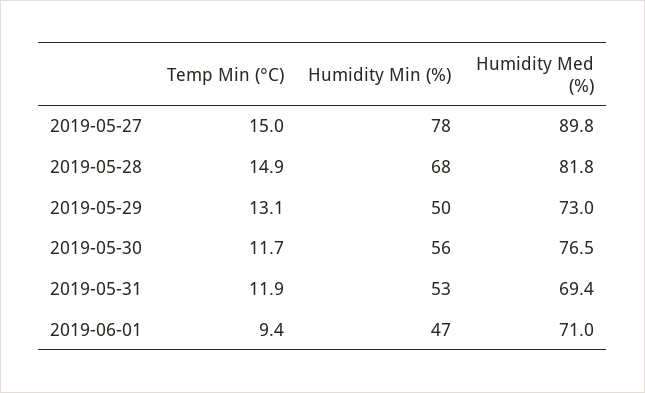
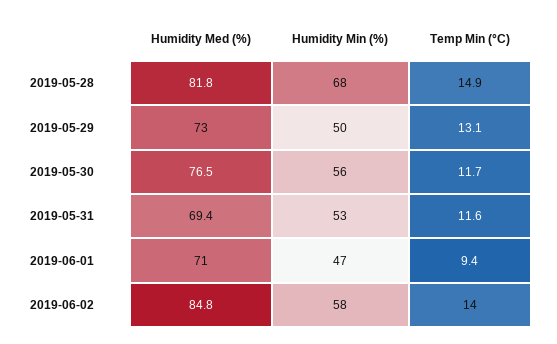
Temp Min (°C), 2019-05-27: 15 -> none
Humidity Min (%), 2019-05-27: 78 -> none
Humidity Med (%), 2019-05-27: 89.8 -> none
Temp Min (°C), 2019-05-31: 11.9 -> 11.6
Humidity Med (%), 2019-06-02: none -> 84.8
Humidity Min (%), 2019-06-02: none -> 58
Temp Min (°C), 2019-06-02: none -> 14

